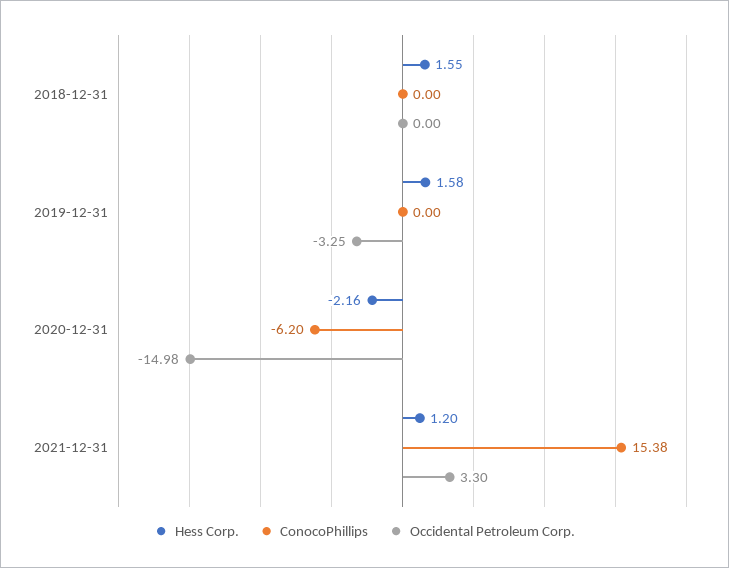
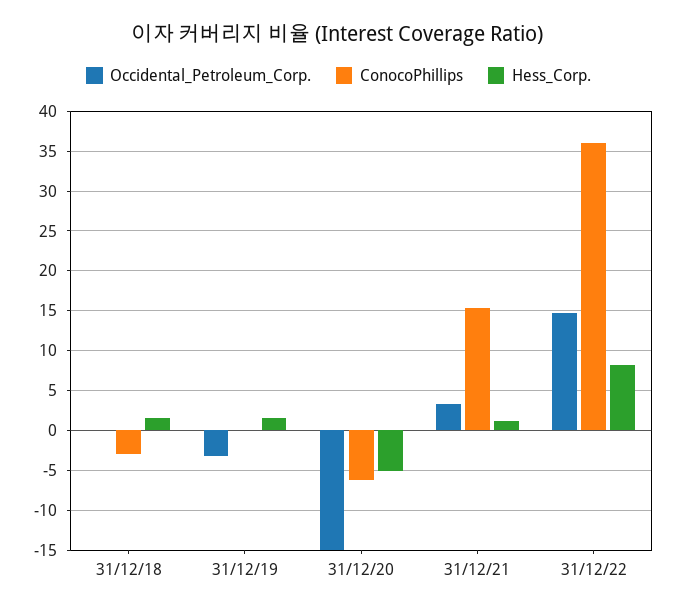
ConocoPhillips, 2018-12-31: 0 -> -3
Hess Corp., 2020-12-31: -2.16 -> -5
Occidental Petroleum Corp., 31/12/22: none -> 15
ConocoPhillips, 31/12/22: none -> 36
Hess Corp., 31/12/22: none -> 8

